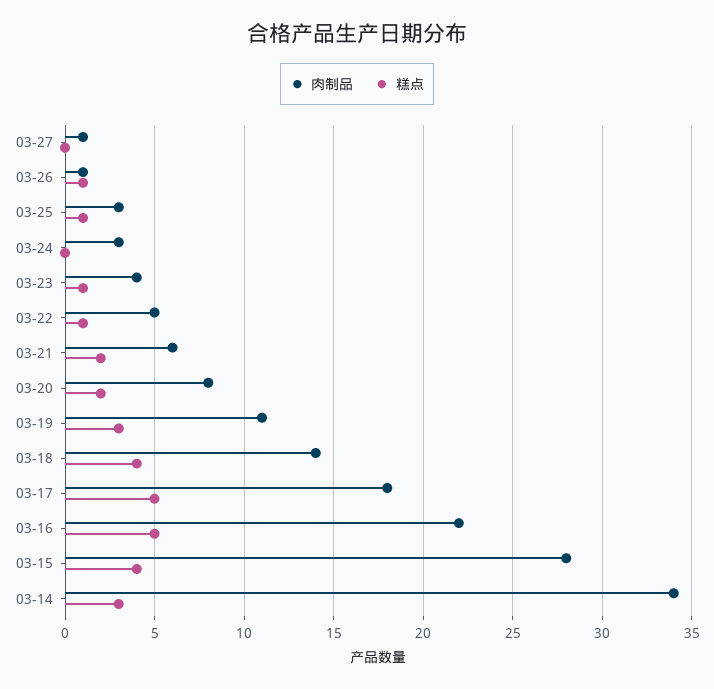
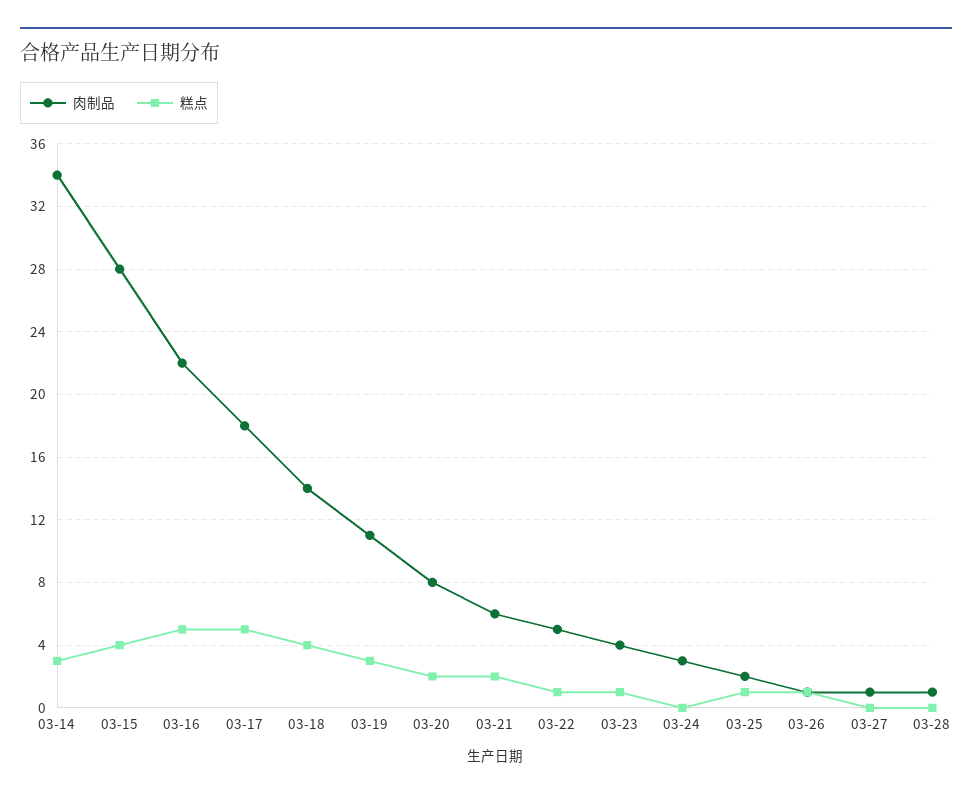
肉制品, 03-25: 3 -> 2
肉制品, 03-28: none -> 1
糕点, 03-28: none -> 0

